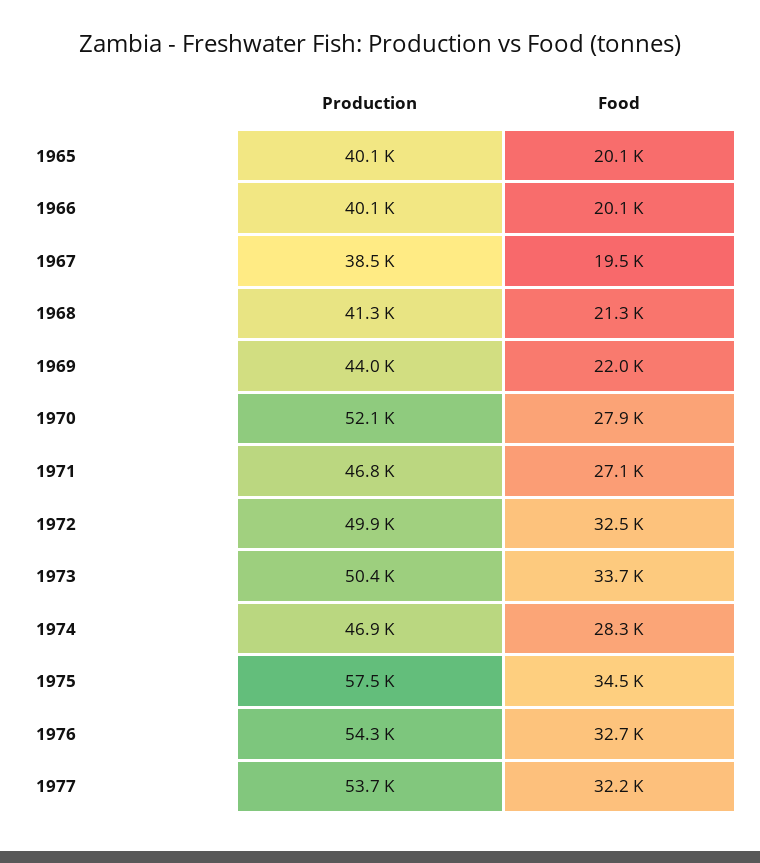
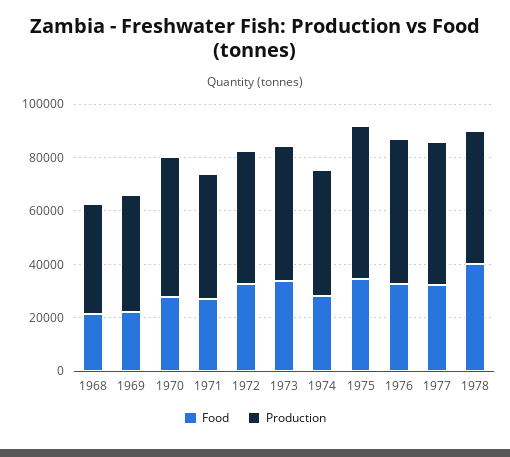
Production, 1965: 40100 -> none
Food, 1965: 20100 -> none
Production, 1966: 40100 -> none
Food, 1966: 20100 -> none
Production, 1967: 38500 -> none
Food, 1967: 19500 -> none
Food, 1978: none -> 40000
Production, 1978: none -> 50000

